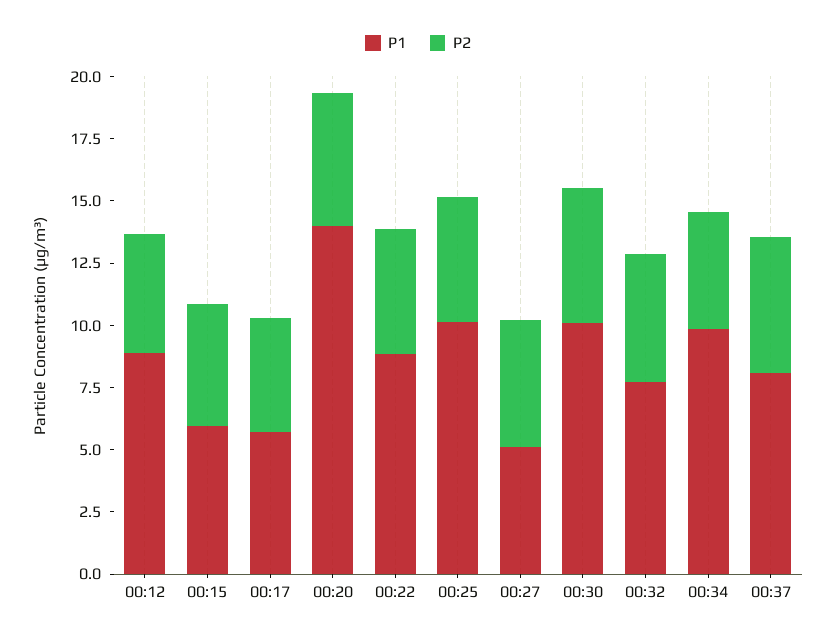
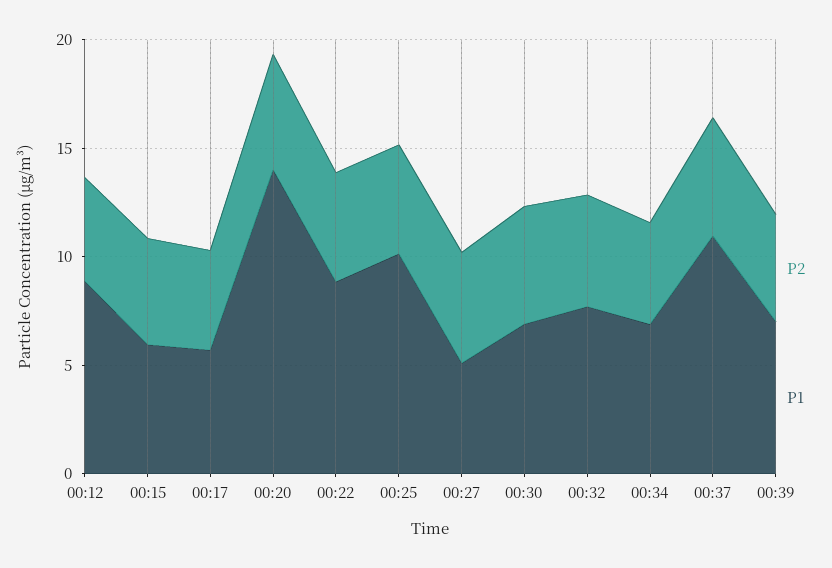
P1, 00:30: 10 -> 7
P1, 00:34: 10 -> 7
P1, 00:37: 8 -> 11
P2, 00:39: none -> 5
P1, 00:39: none -> 7

